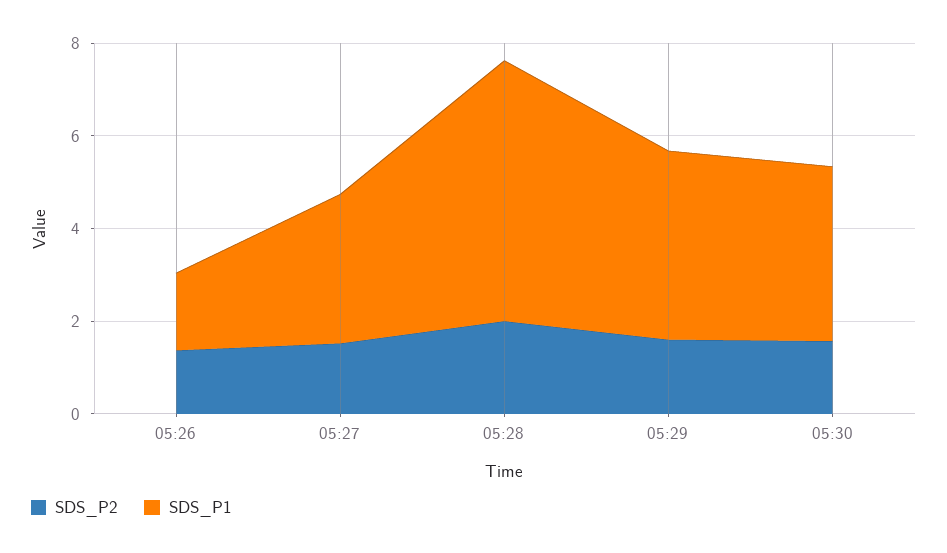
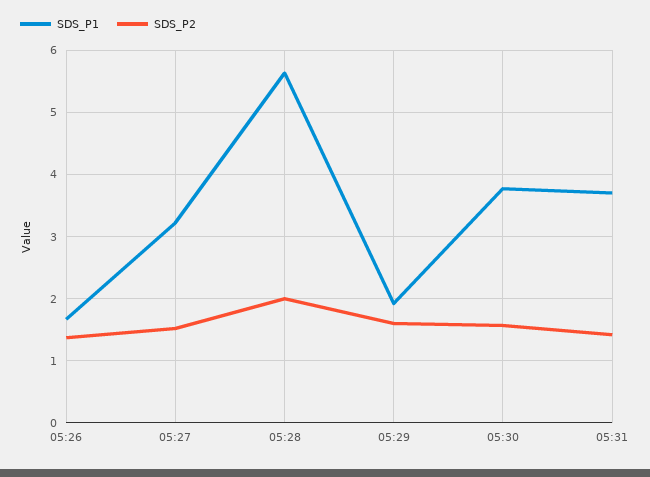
SDS_P1, 05:29: 4 -> 1.9
SDS_P1, 05:31: none -> 3.7
SDS_P2, 05:31: none -> 1.4

